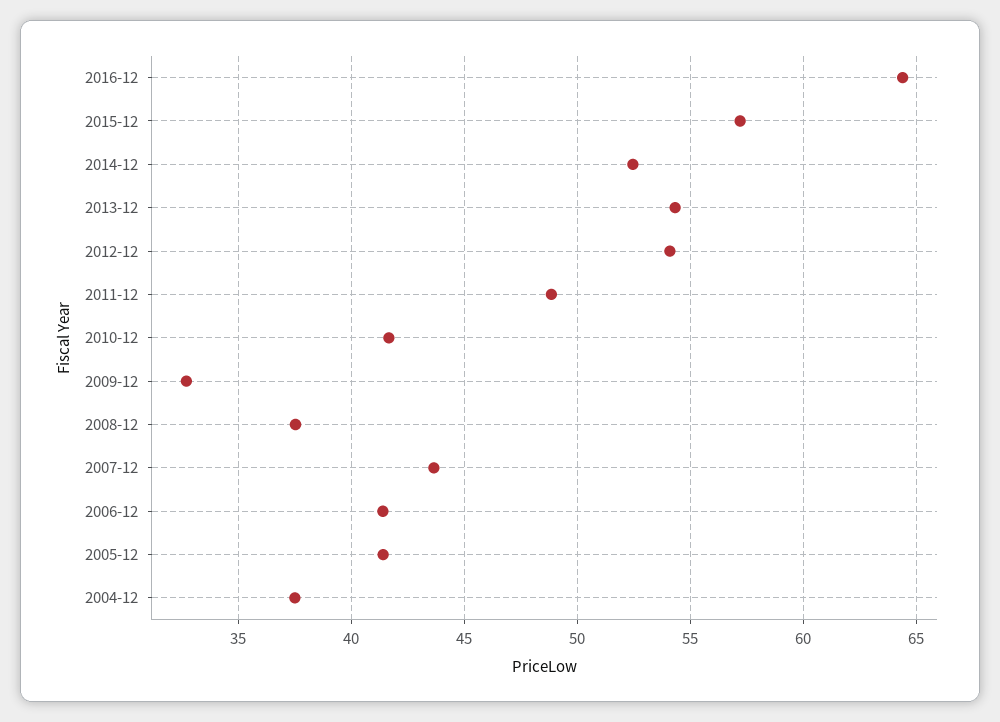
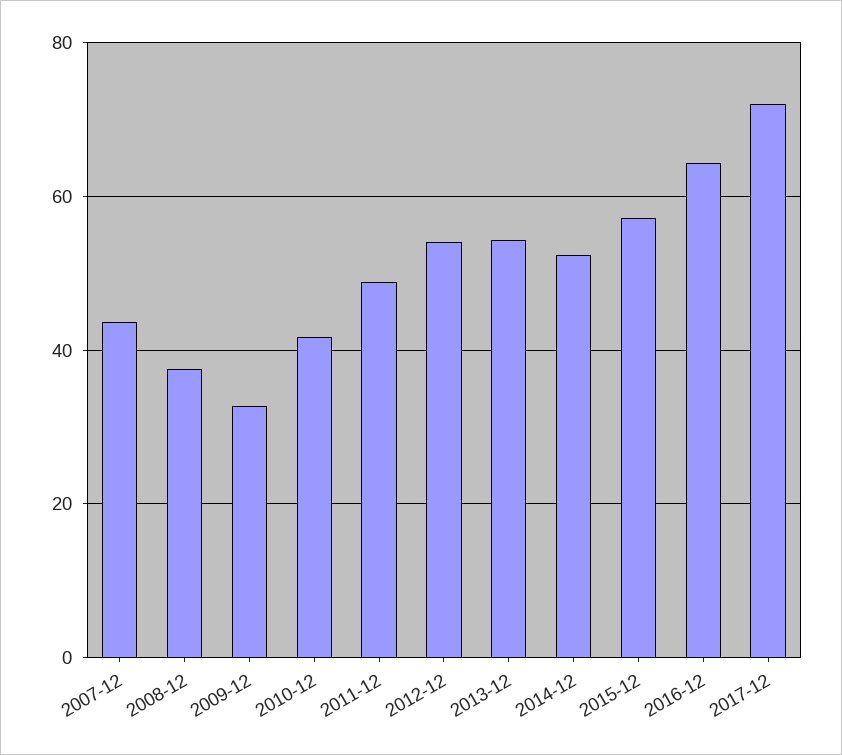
2006-12: 41.5 -> none
2005-12: 41.5 -> none
2004-12: 37.5 -> none
2017-12: none -> 72

